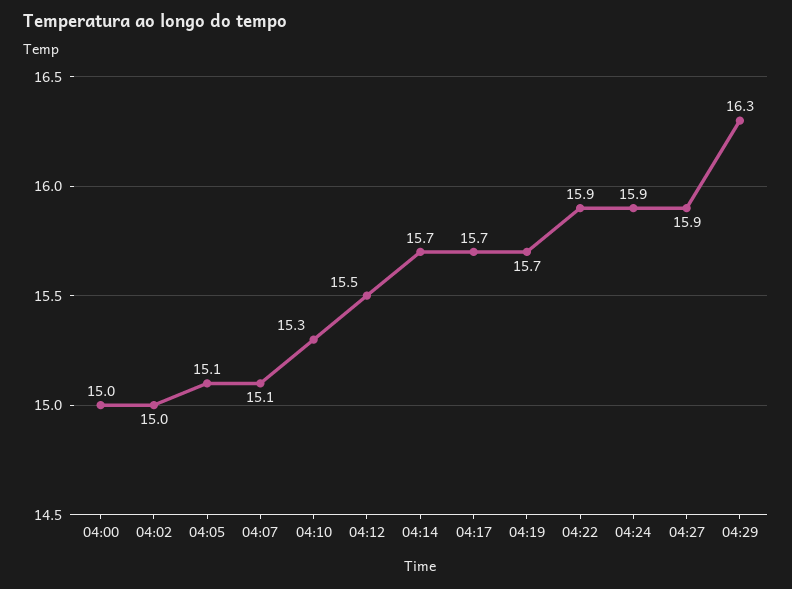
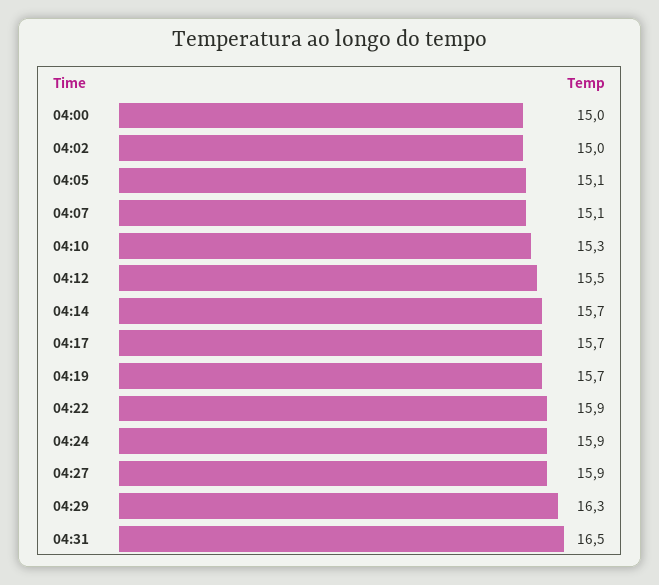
04:31: none -> 16.5

